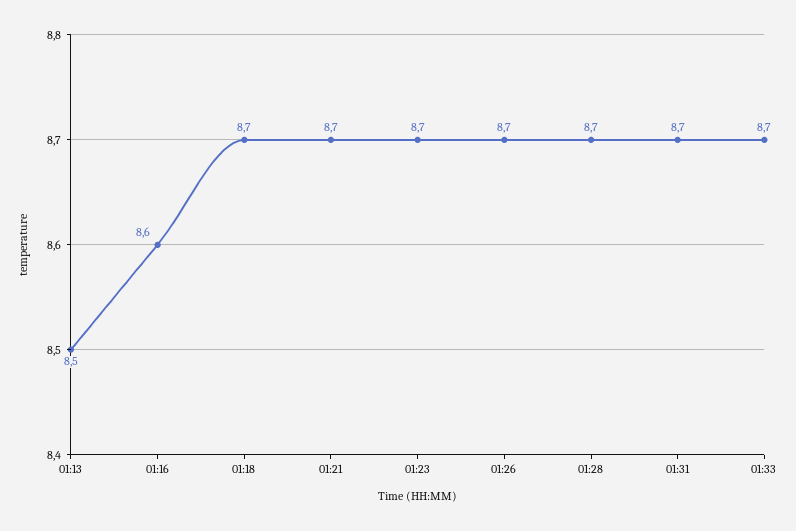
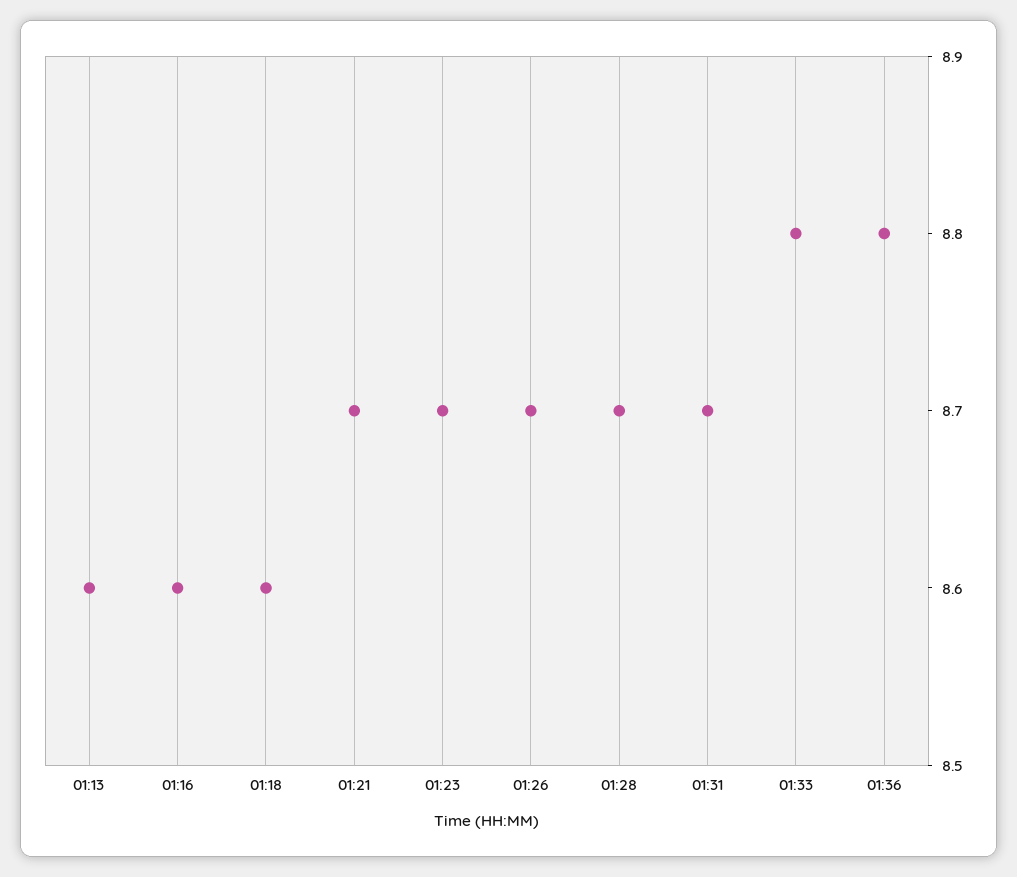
01:13: 8.5 -> 8.6
01:18: 8.7 -> 8.6
01:33: 8.7 -> 8.8
01:36: none -> 8.8

